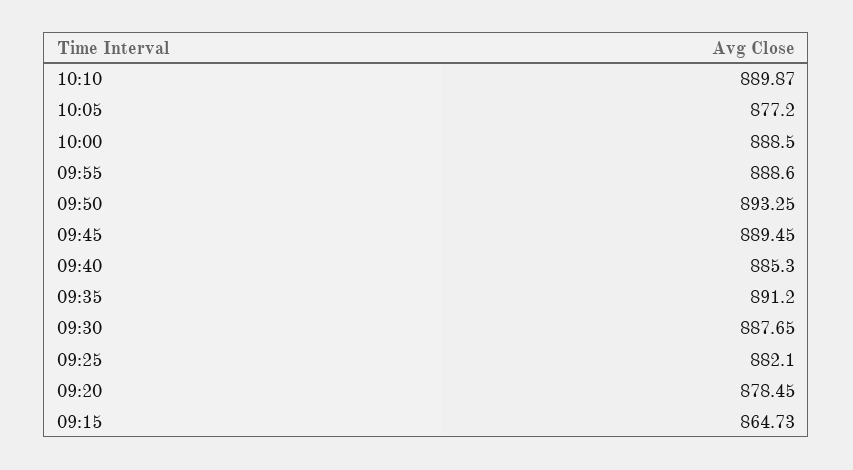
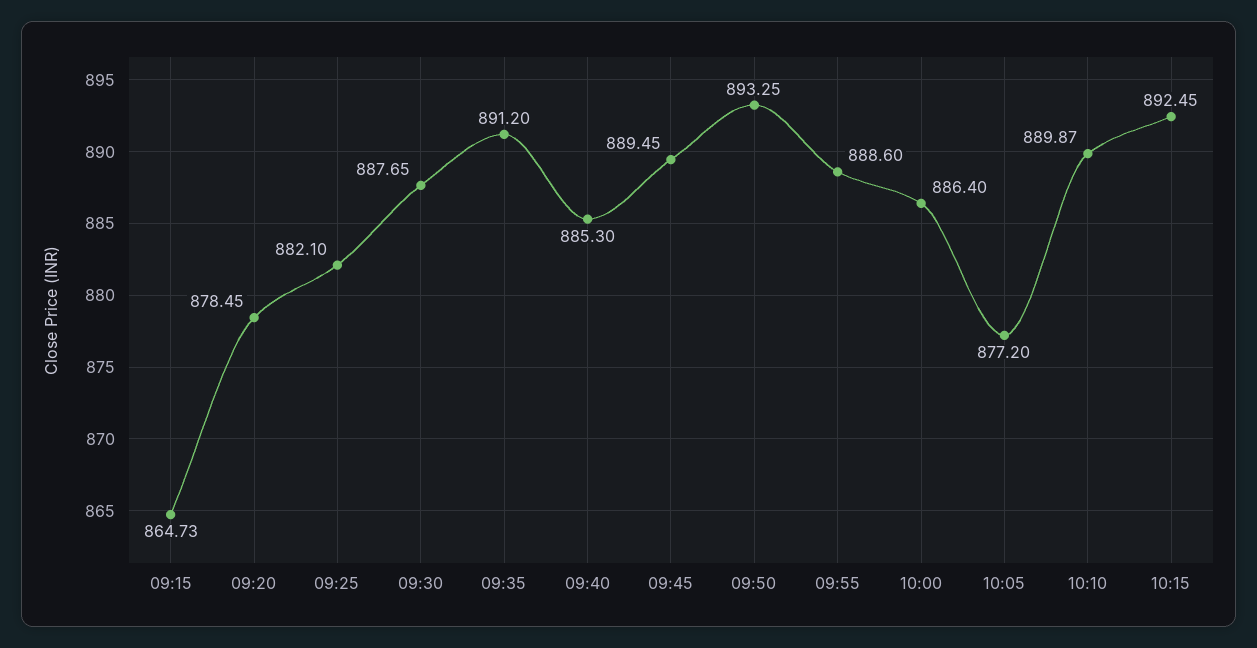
10:00: 888.5 -> 886.4
10:15: none -> 892.45

